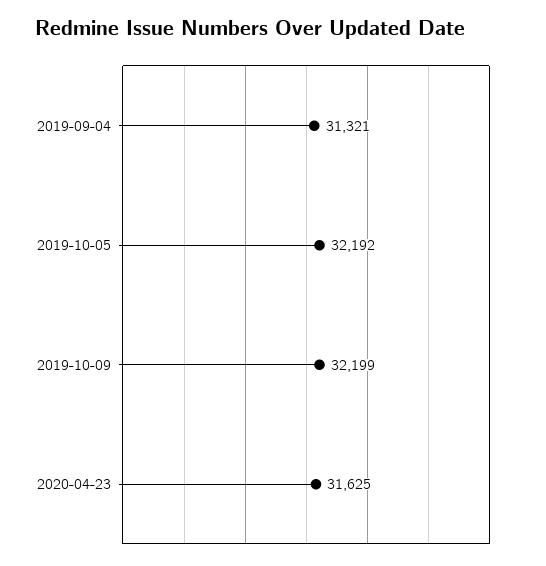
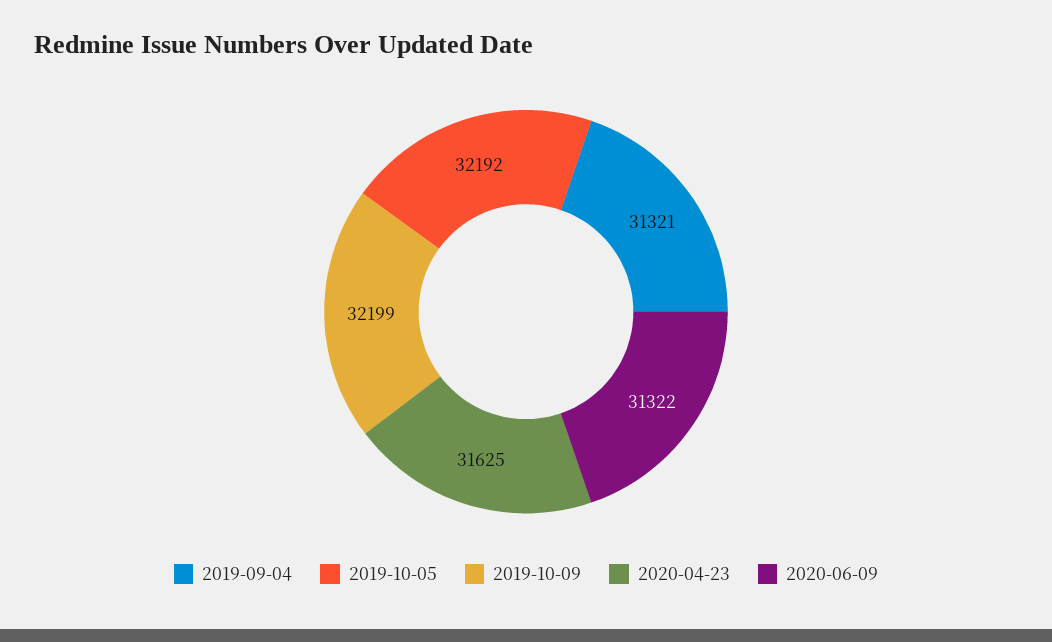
2020-06-09: none -> 31322

